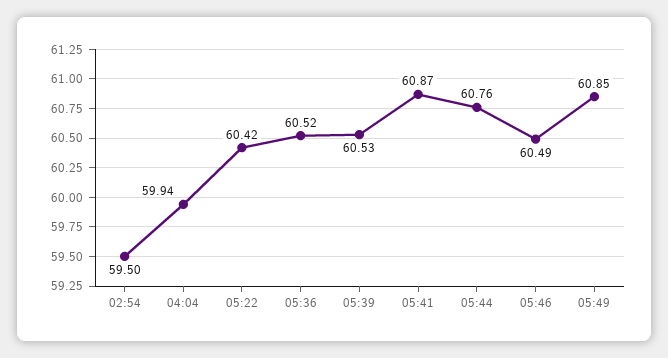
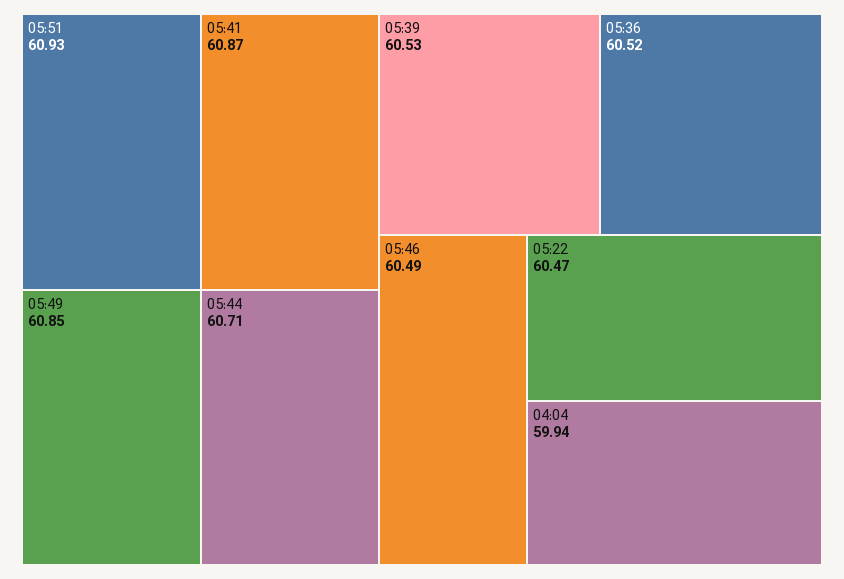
02:54: 59.5 -> none
05:22: 60.42 -> 60.47
05:44: 60.76 -> 60.71
05:51: none -> 60.93

